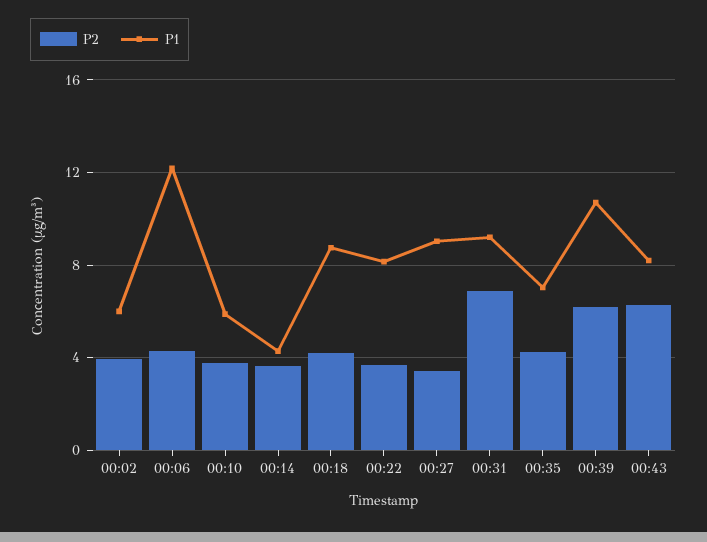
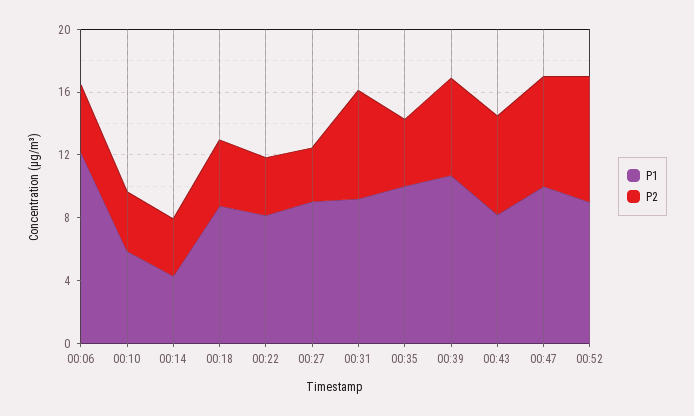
P2, 00:02: 4 -> none
P1, 00:02: 6 -> none
P1, 00:35: 7 -> 10
P1, 00:47: none -> 10
P2, 00:47: none -> 7
P1, 00:52: none -> 9
P2, 00:52: none -> 8

